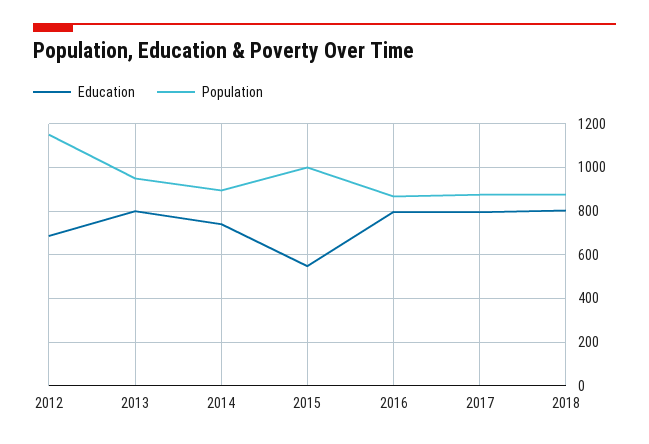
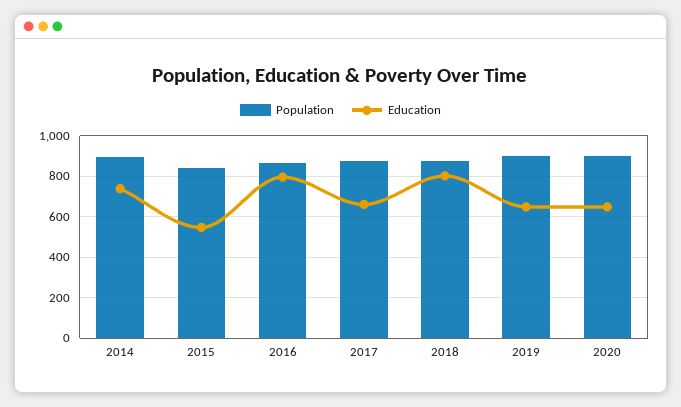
Education, 2012: 700 -> none
Population, 2012: 1150 -> none
Education, 2013: 800 -> none
Population, 2013: 950 -> none
Population, 2015: 1000 -> 850
Education, 2017: 800 -> 650
Population, 2019: none -> 900
Education, 2019: none -> 650
Population, 2020: none -> 900
Education, 2020: none -> 650

